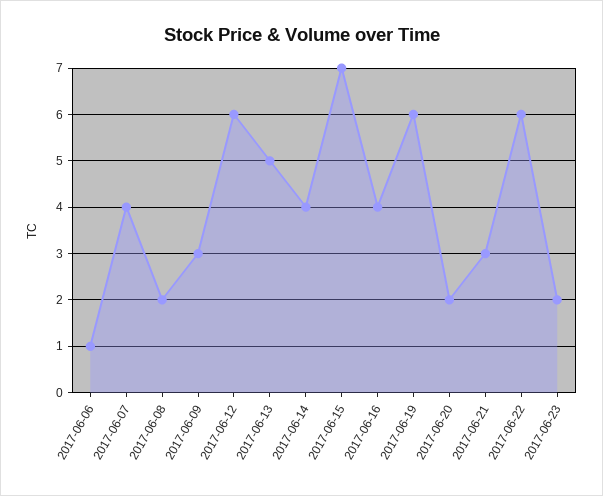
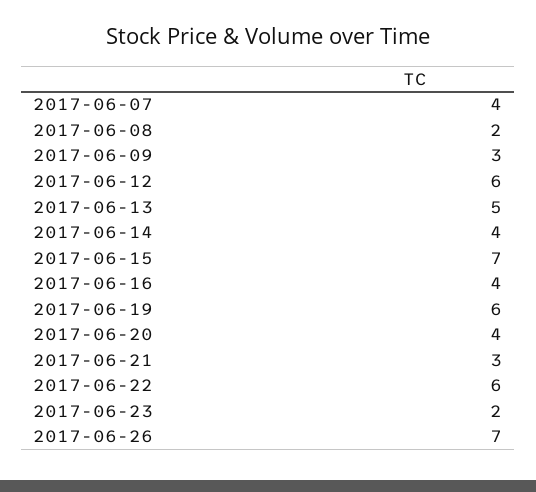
2017-06-06: 1 -> none
2017-06-20: 2 -> 4
2017-06-26: none -> 7

